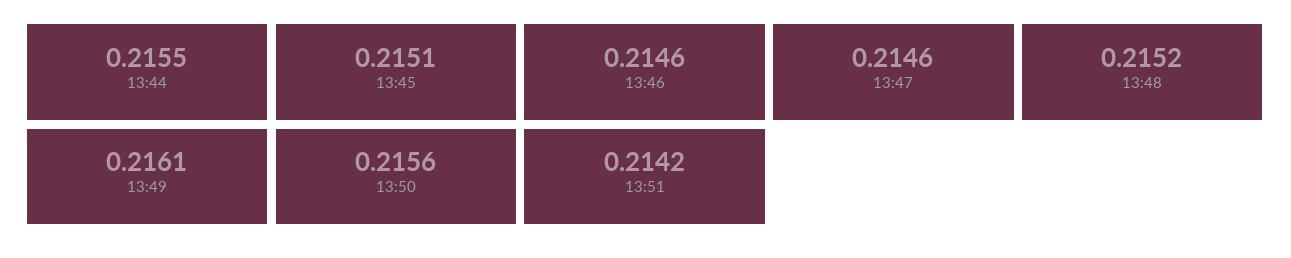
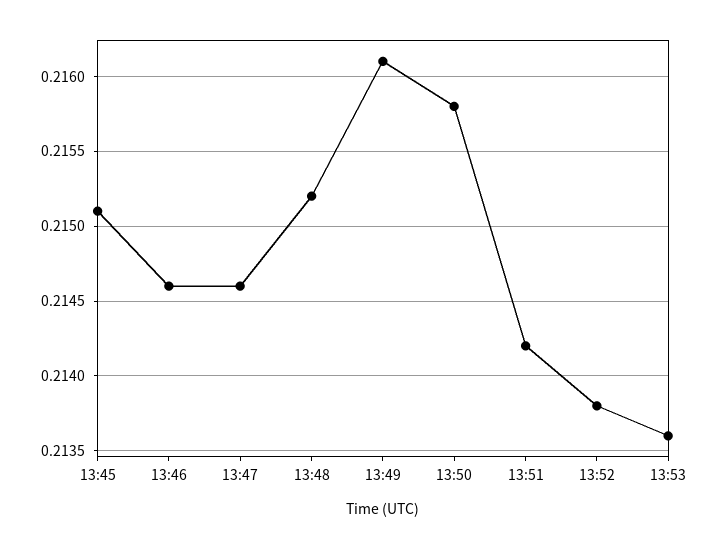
13:44: 0.2155 -> none
13:50: 0.2156 -> 0.2158
13:52: none -> 0.2138
13:53: none -> 0.2136

